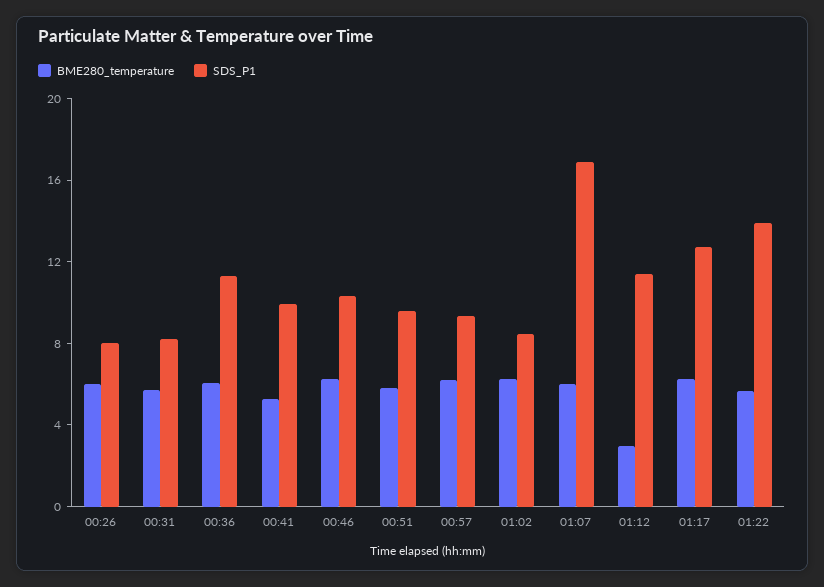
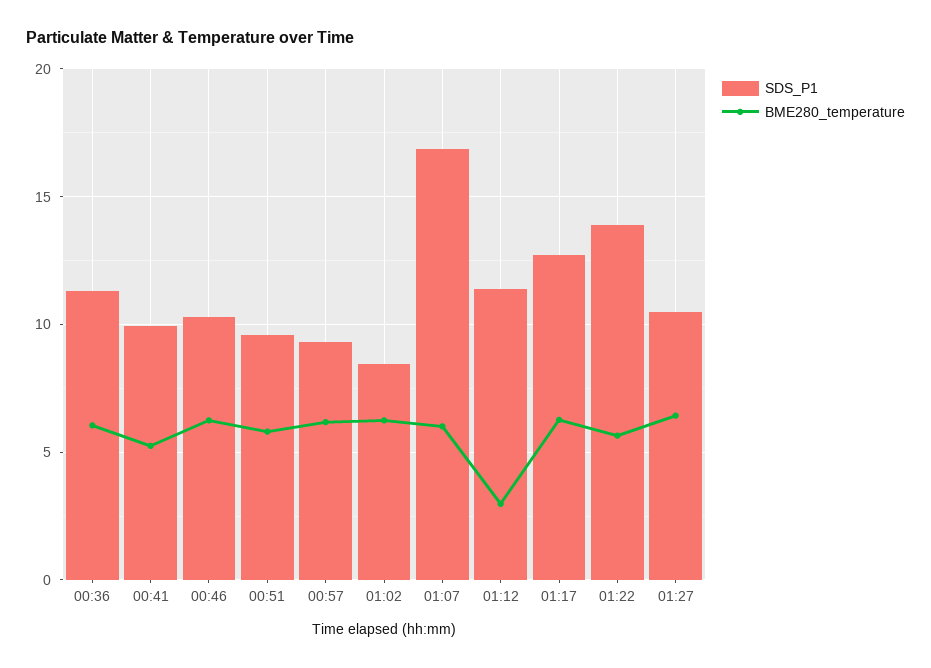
BME280_temperature, 00:26: 6 -> none
SDS_P1, 00:26: 8 -> none
BME280_temperature, 00:31: 6 -> none
SDS_P1, 00:31: 8 -> none
SDS_P1, 01:27: none -> 10.5
BME280_temperature, 01:27: none -> 6.5

